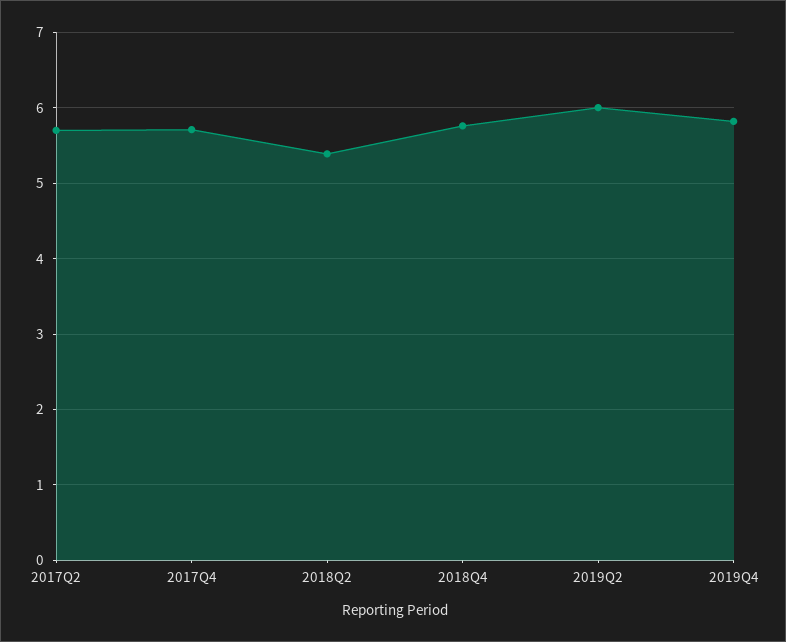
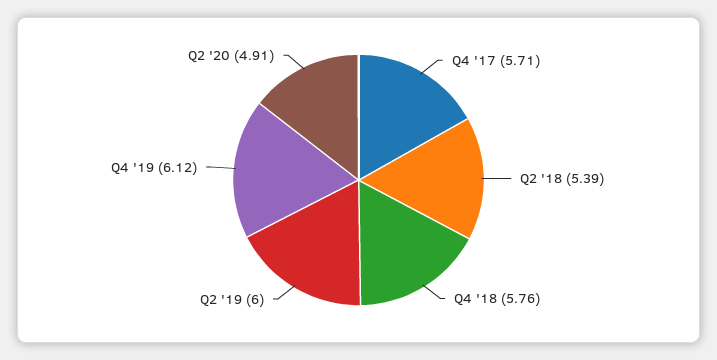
2017Q2: 5.7 -> none
2019Q4: 5.8 -> 6.12
Q2 '20: none -> 4.91

